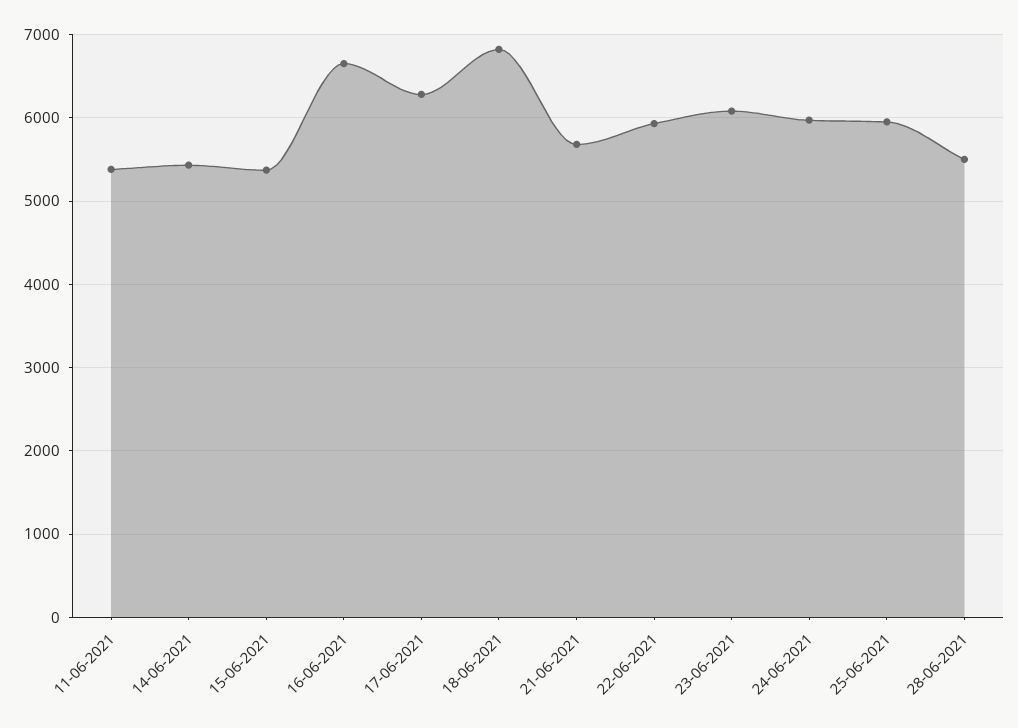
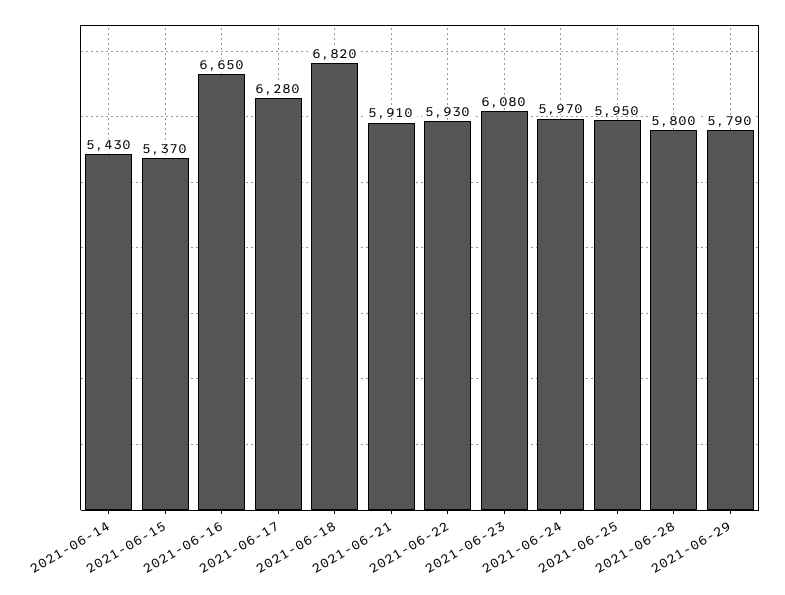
11-06-2021: 5400 -> none
21-06-2021: 5700 -> 5910
28-06-2021: 5500 -> 5800
2021-06-29: none -> 5790

